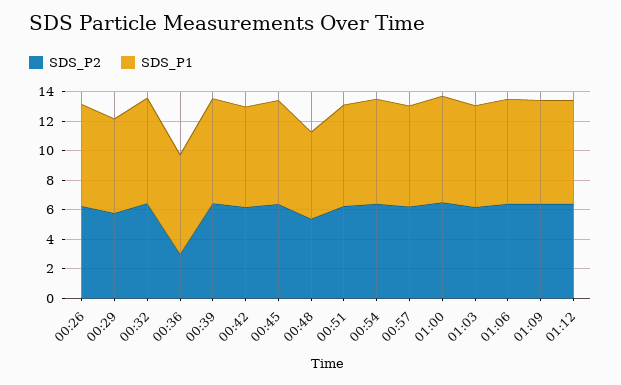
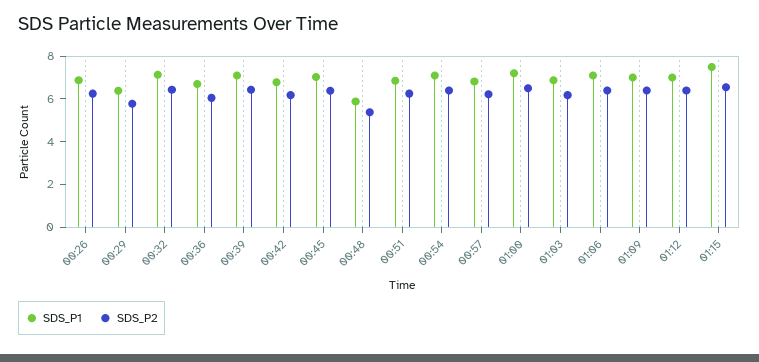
SDS_P2, 00:36: 3 -> 6
SDS_P1, 01:15: none -> 7.5
SDS_P2, 01:15: none -> 6.5

